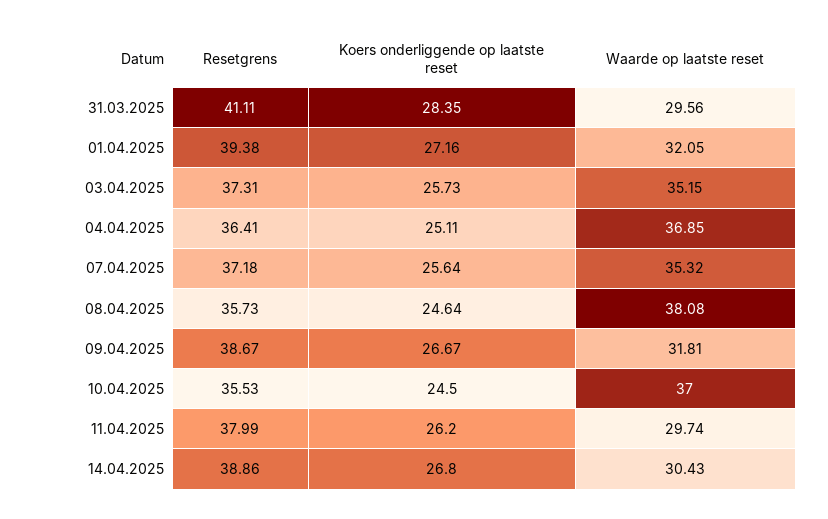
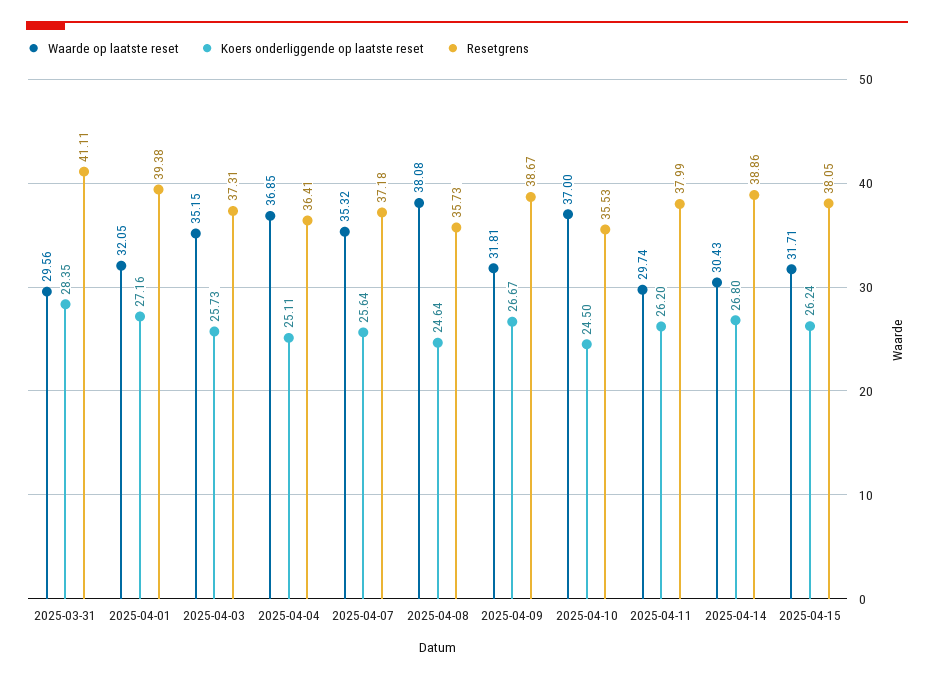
Waarde op laatste reset, 2025-04-15: none -> 31.71
Koers onderliggende op laatste reset, 2025-04-15: none -> 26.24
Resetgrens, 2025-04-15: none -> 38.05

